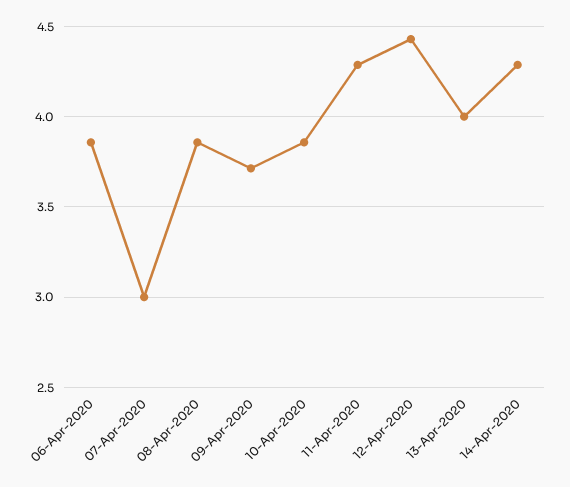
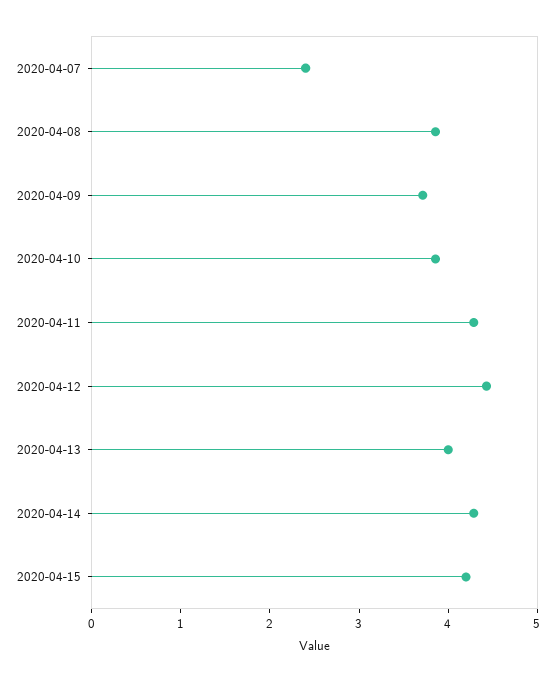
06-Apr-2020: 3.85 -> none
07-Apr-2020: 3 -> 2.4
2020-04-15: none -> 4.2

